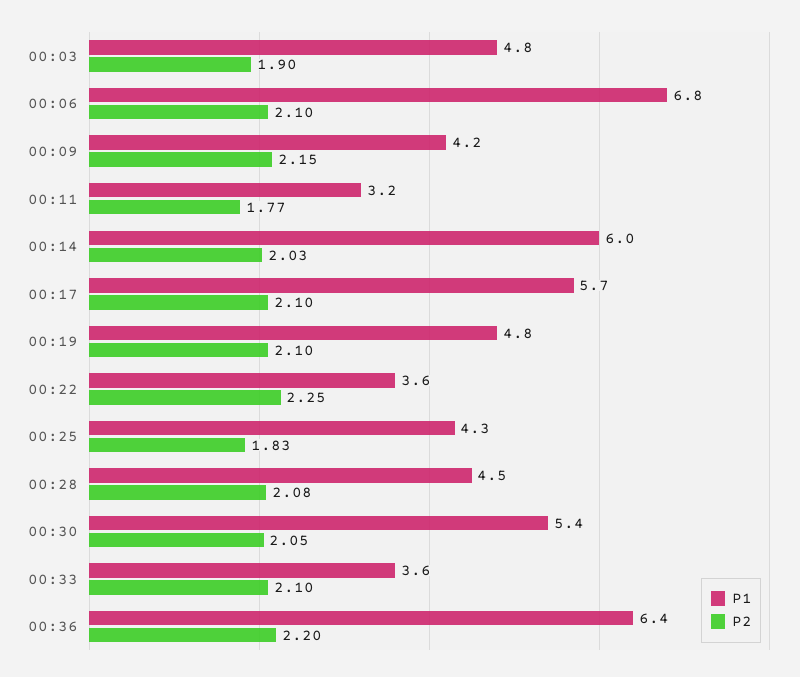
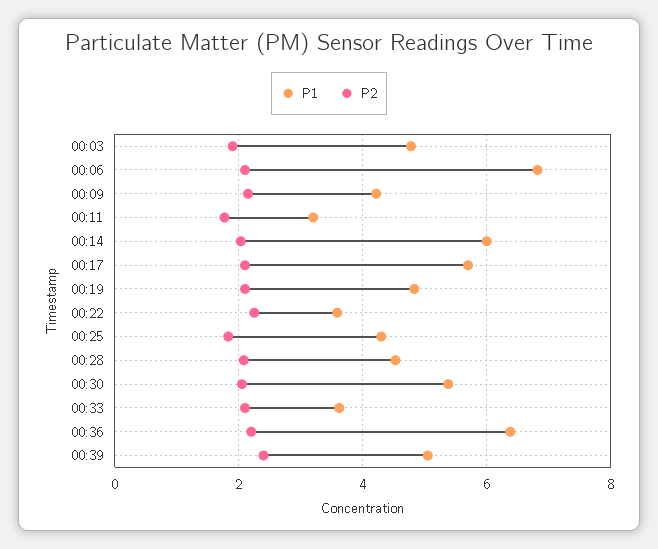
P1, 00:39: none -> 5
P2, 00:39: none -> 2.4

